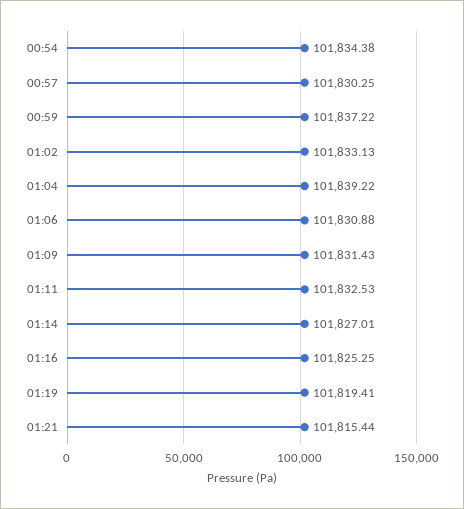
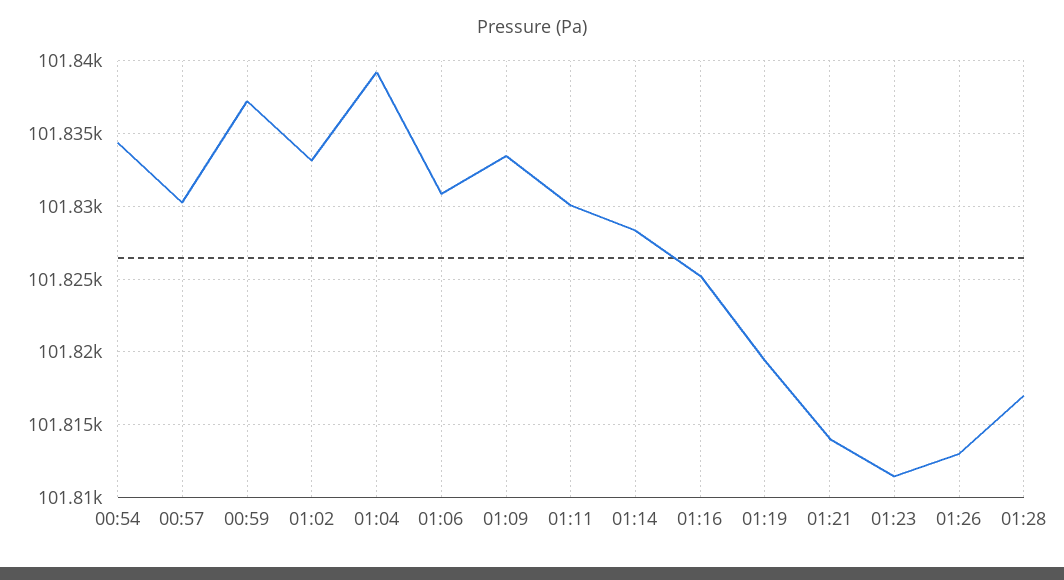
01:09: 101831.43 -> 101833.5
01:11: 101832.53 -> 101830
01:14: 101827.01 -> 101828.5
01:21: 101815.44 -> 101814
01:23: none -> 101811.5
01:26: none -> 101813
01:28: none -> 101817

